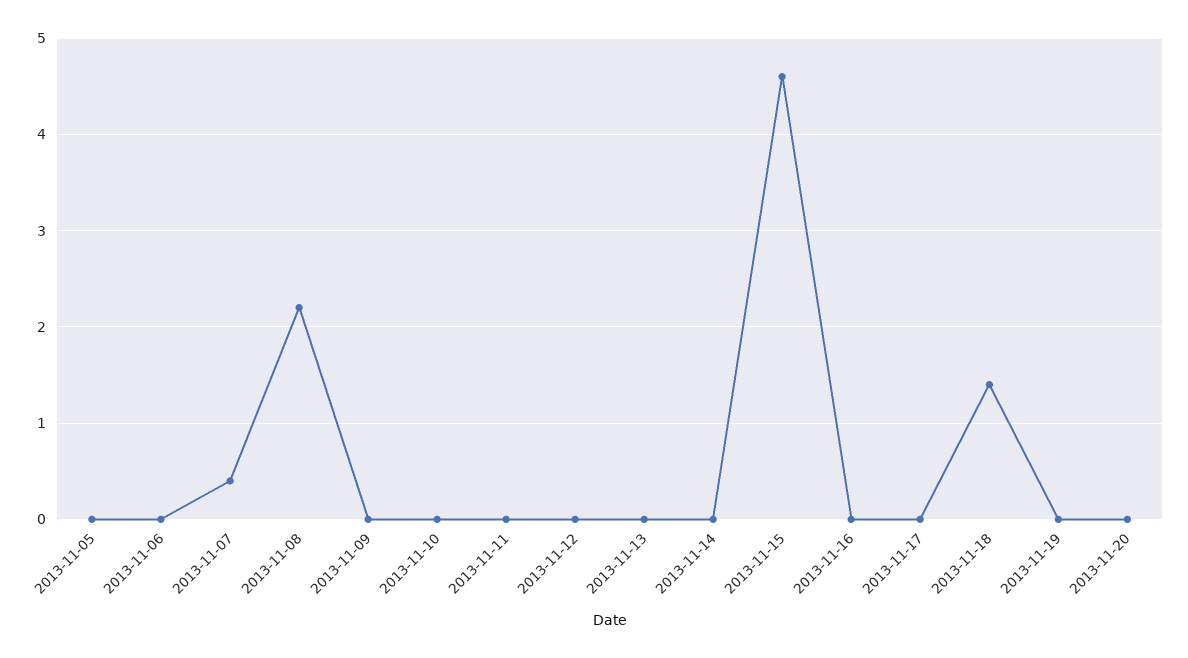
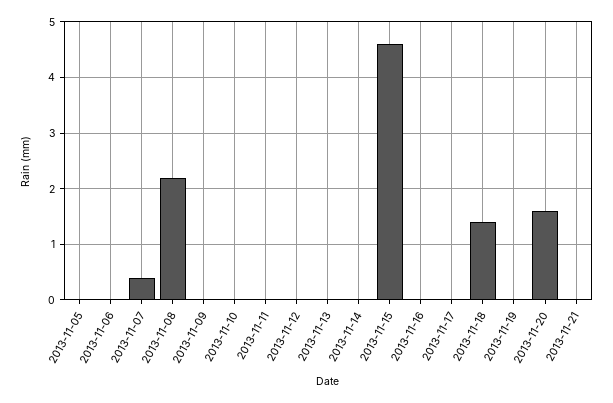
2013-11-20: 0 -> 1.5
2013-11-21: none -> 0

